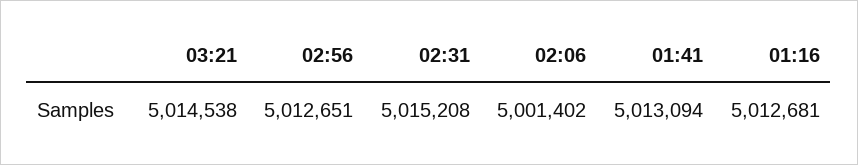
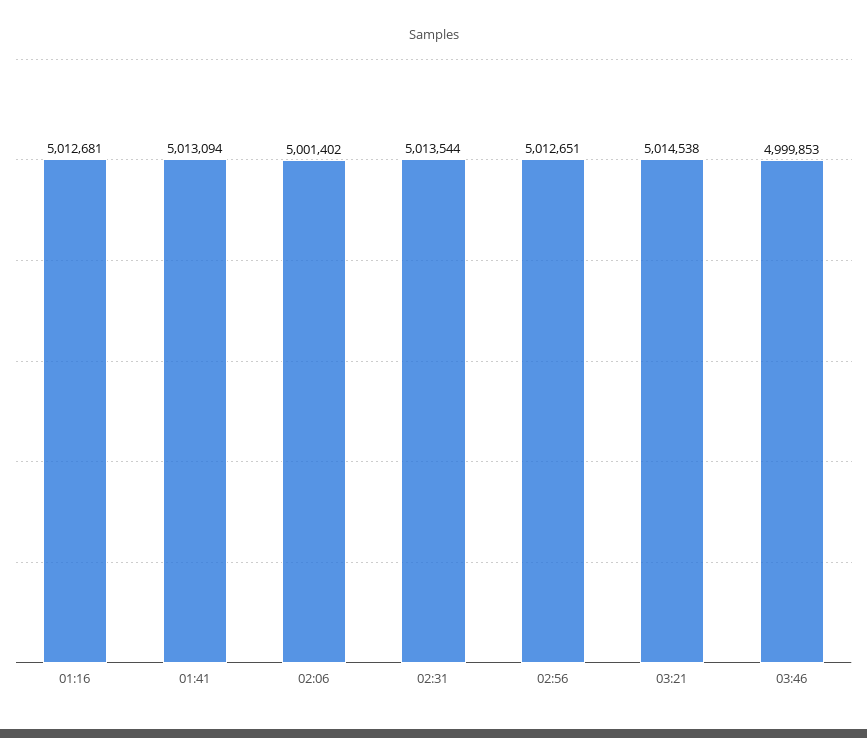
02:31: 5015208 -> 5013544
03:46: none -> 4999853

